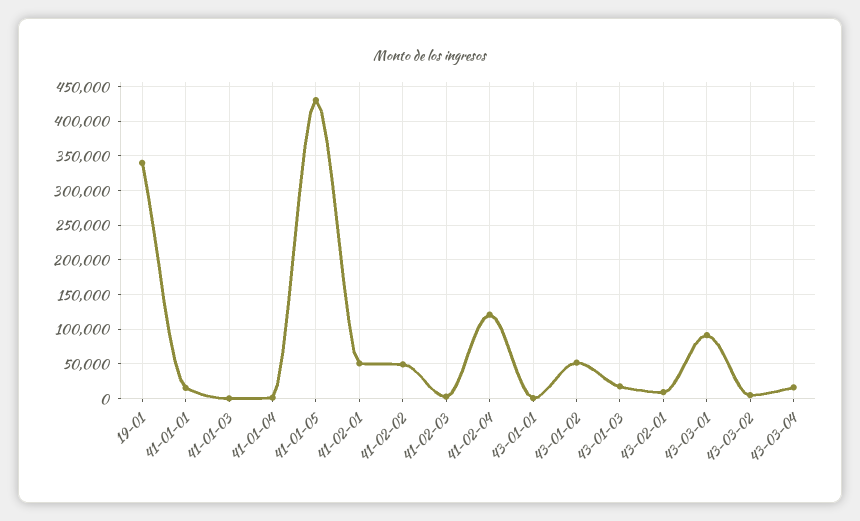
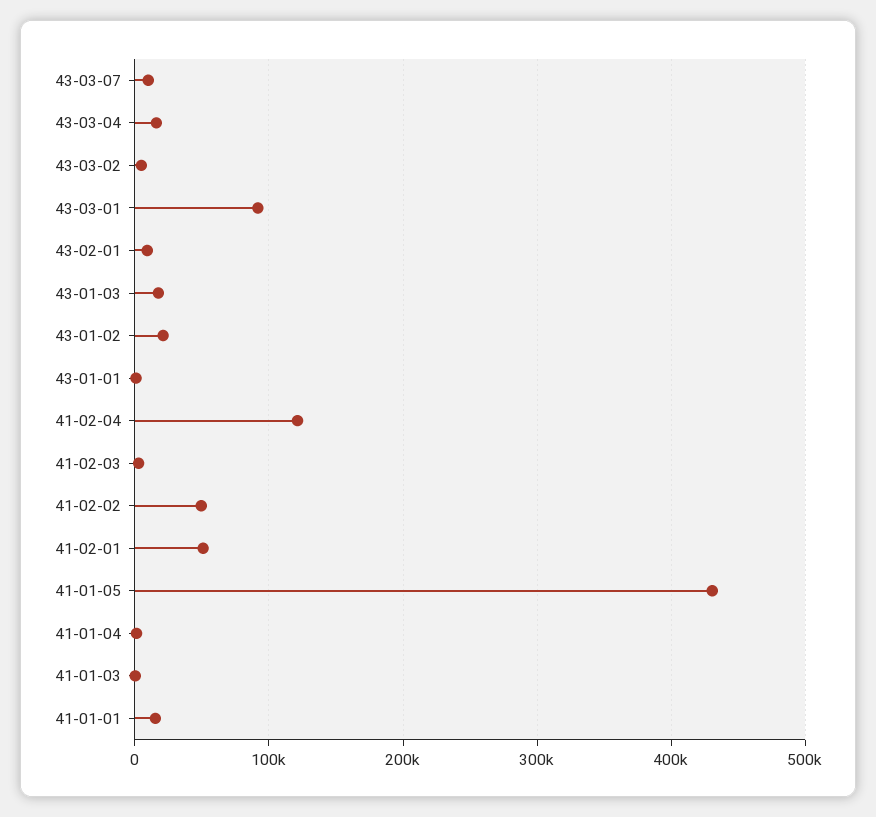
19-01: 340000 -> none
43-01-02: 50000 -> 20000
43-03-07: none -> 10000

